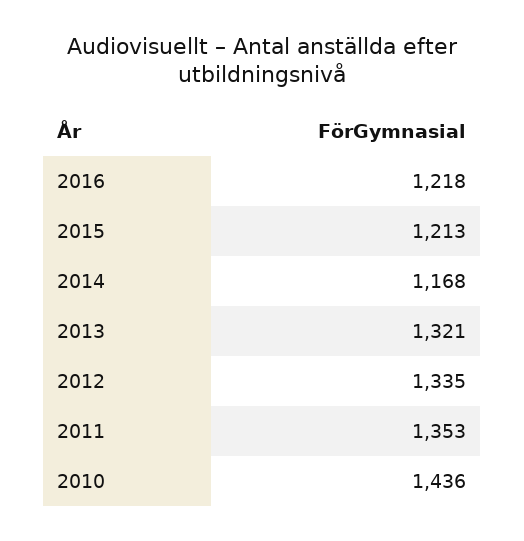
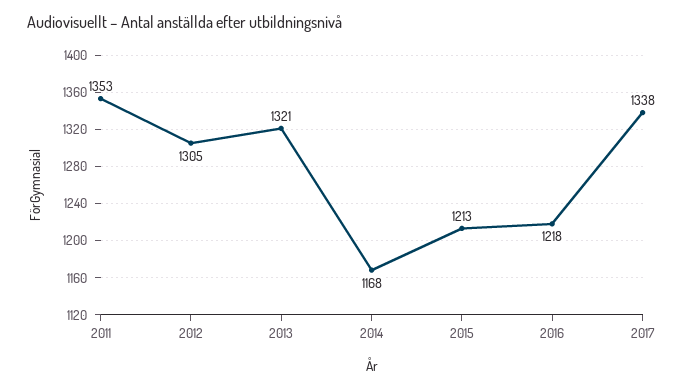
2012: 1335 -> 1305
2010: 1436 -> none
2017: none -> 1338

